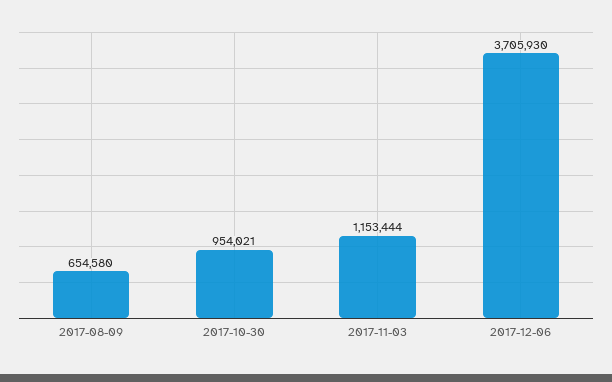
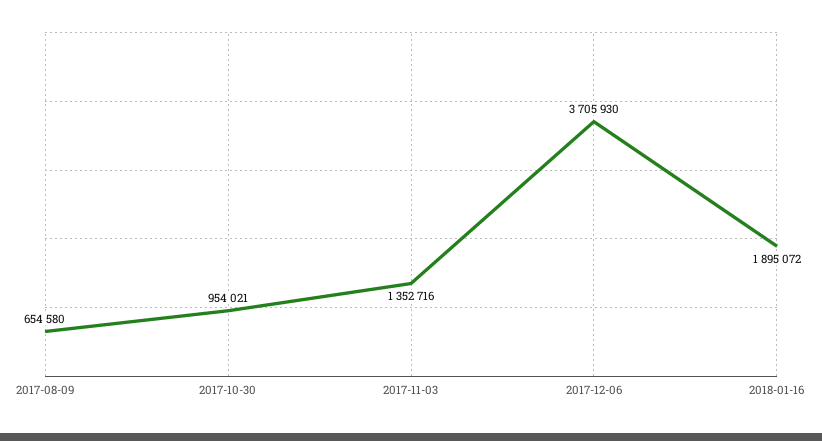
2017-11-03: 1153444 -> 1352716
2018-01-16: none -> 1895072

